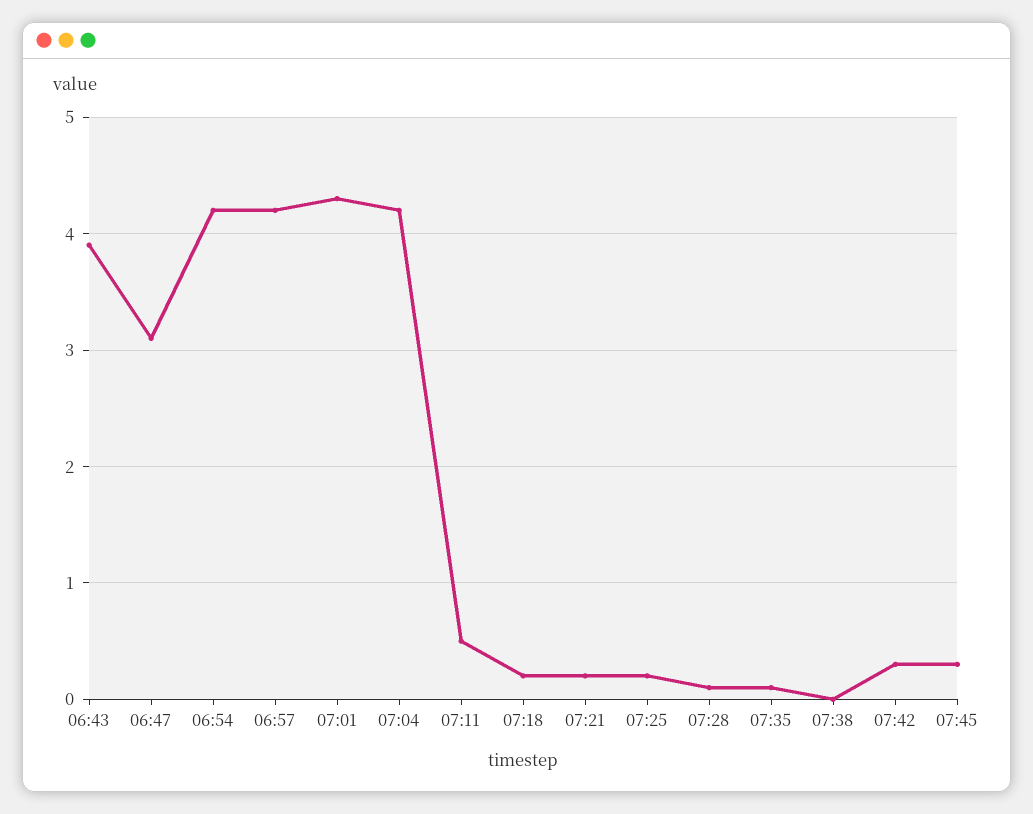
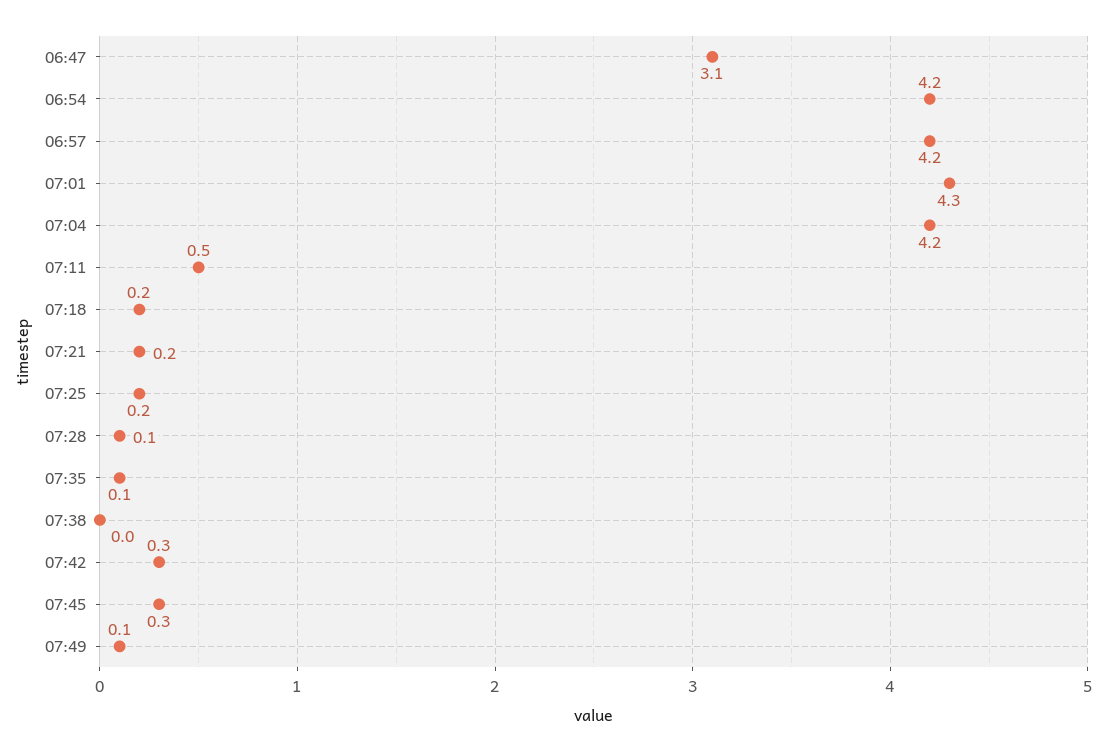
06:43: 3.9 -> none
07:49: none -> 0.1

